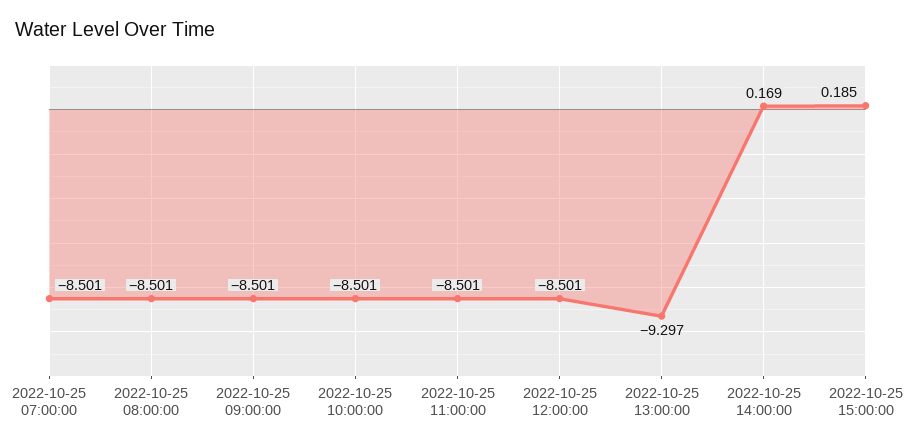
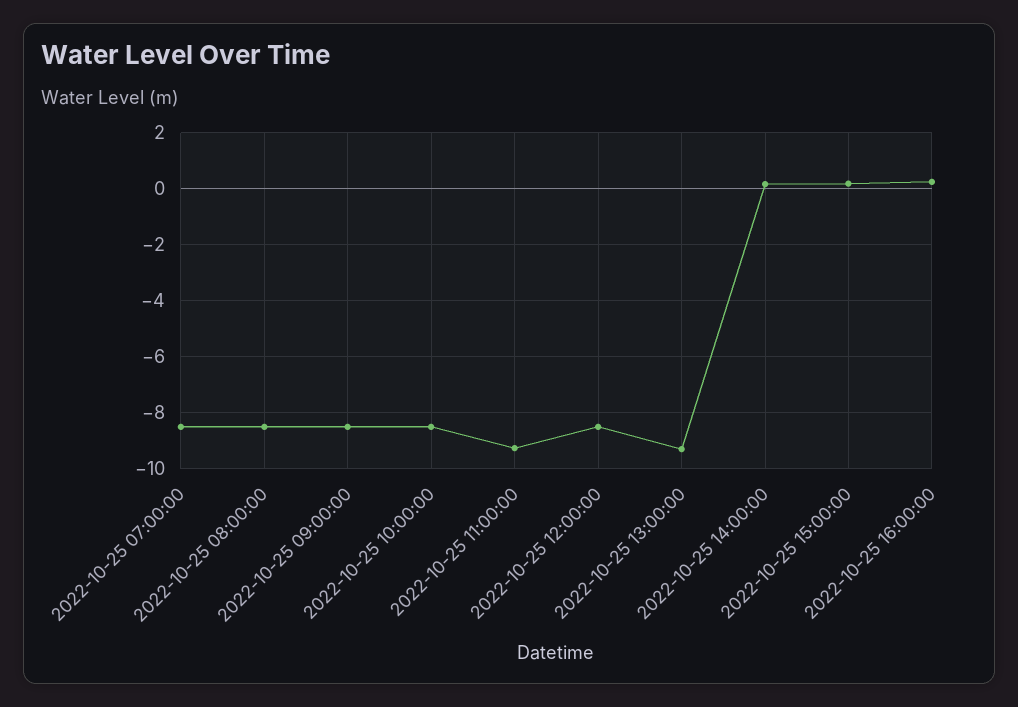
2022-10-25 11:00:00: -8.501 -> -9.25
2022-10-25 16:00:00: none -> 0.25

